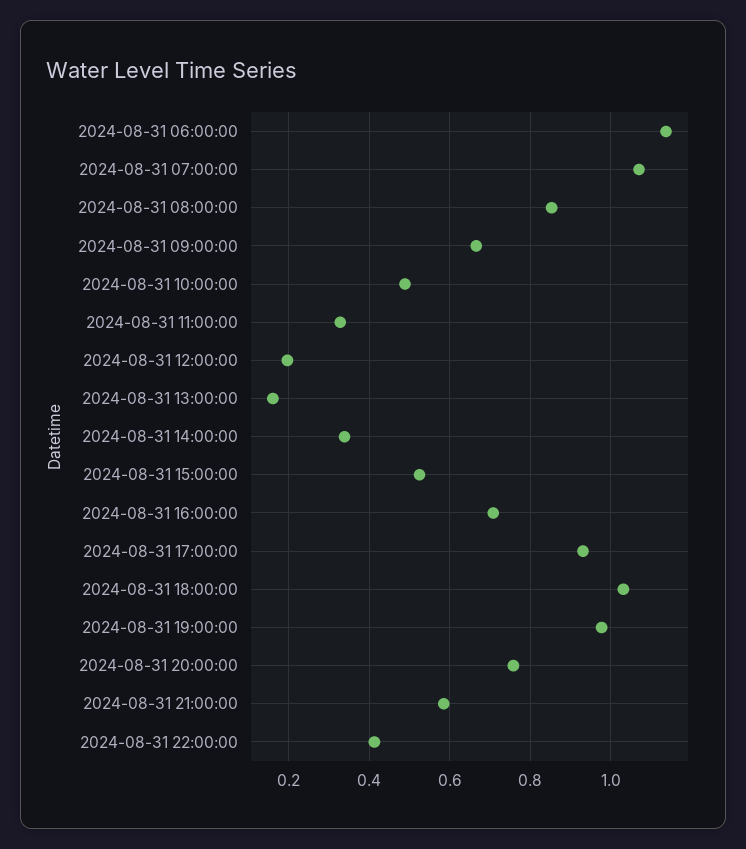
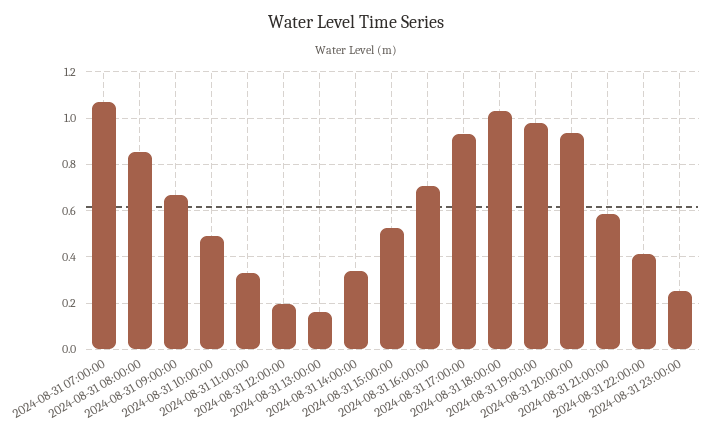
2024-08-31 06:00:00: 1.14 -> none
2024-08-31 20:00:00: 0.76 -> 0.95
2024-08-31 23:00:00: none -> 0.25

